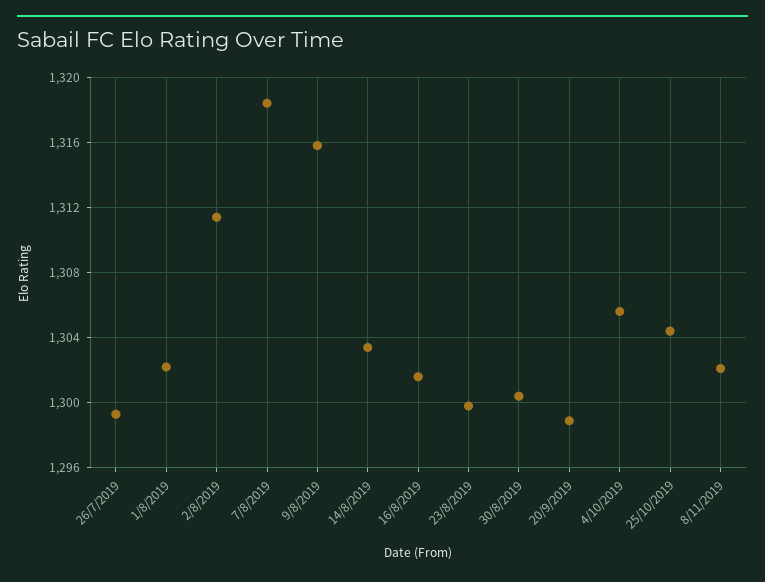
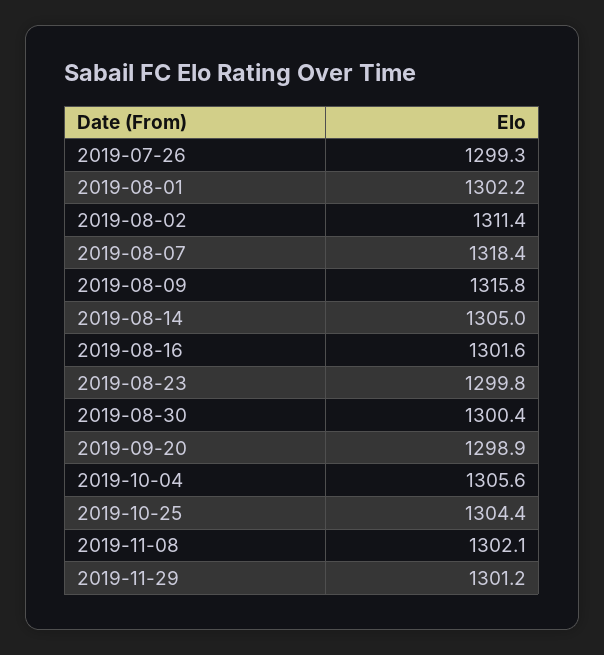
14/8/2019: 1303.5 -> 1305
2019-11-29: none -> 1301.2

